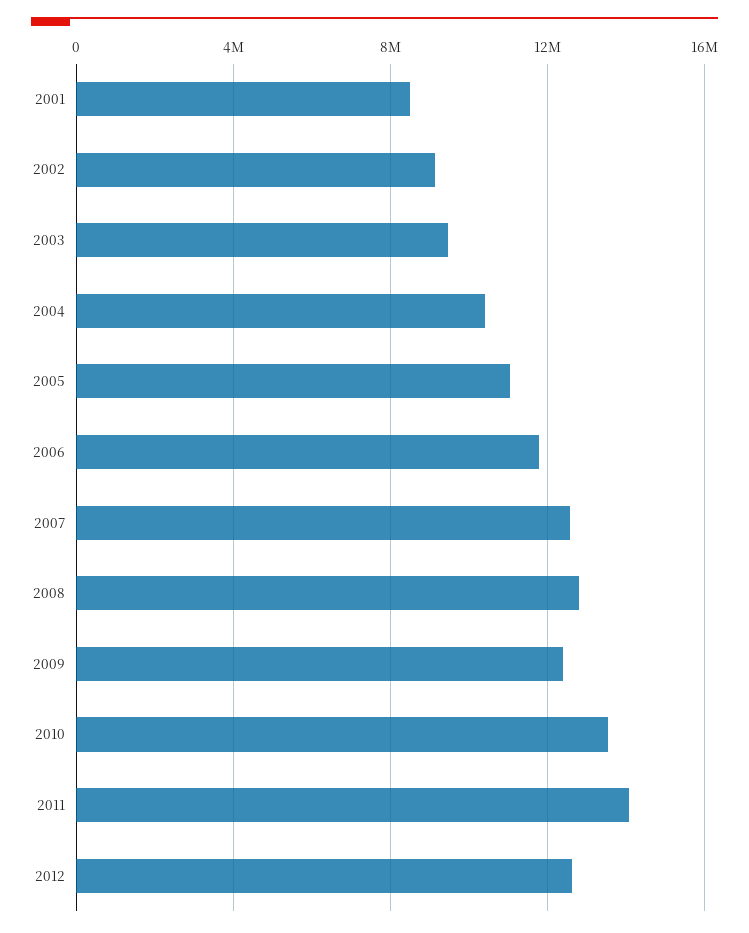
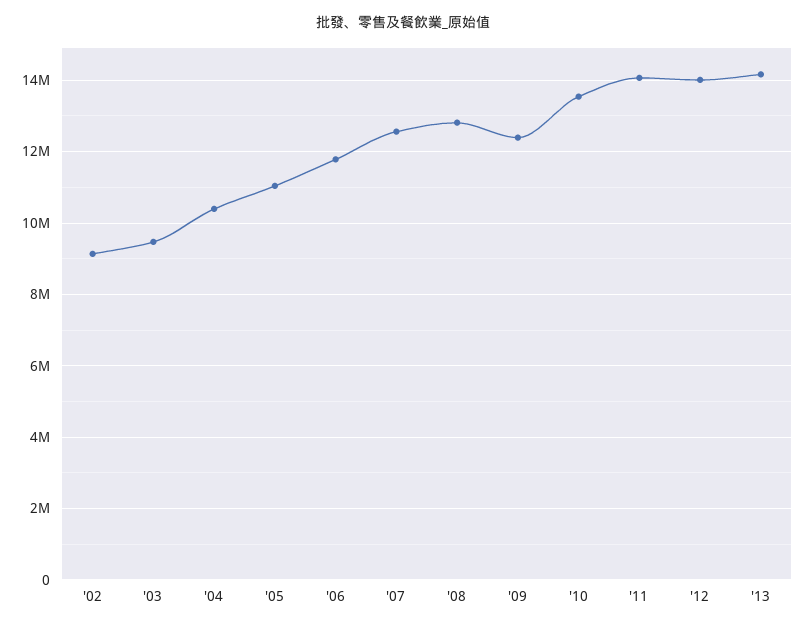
2001: 8500000 -> none
2012: 12500000 -> 14000000
'13: none -> 14200000

